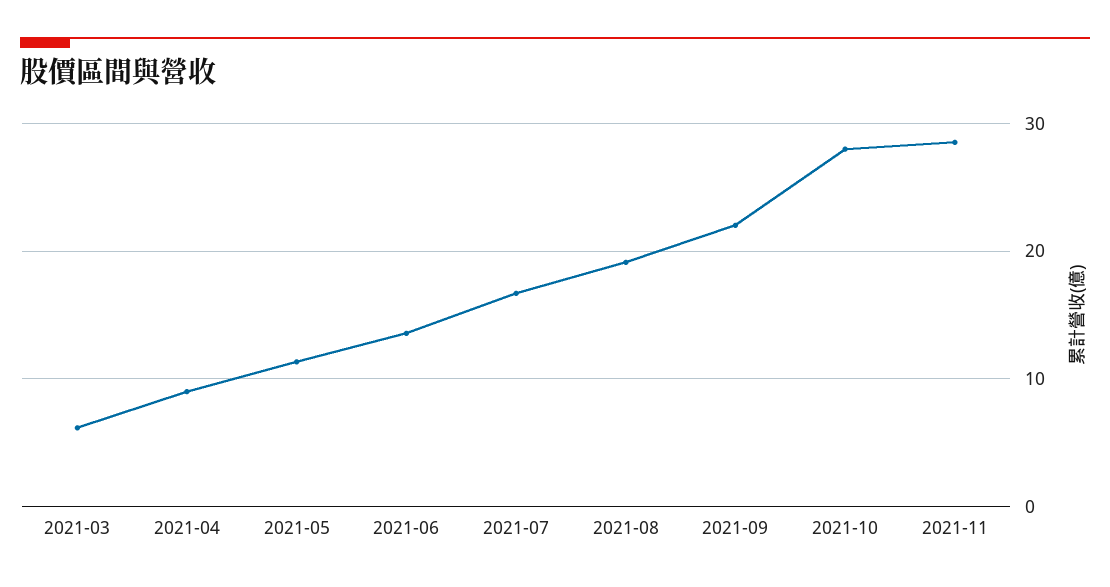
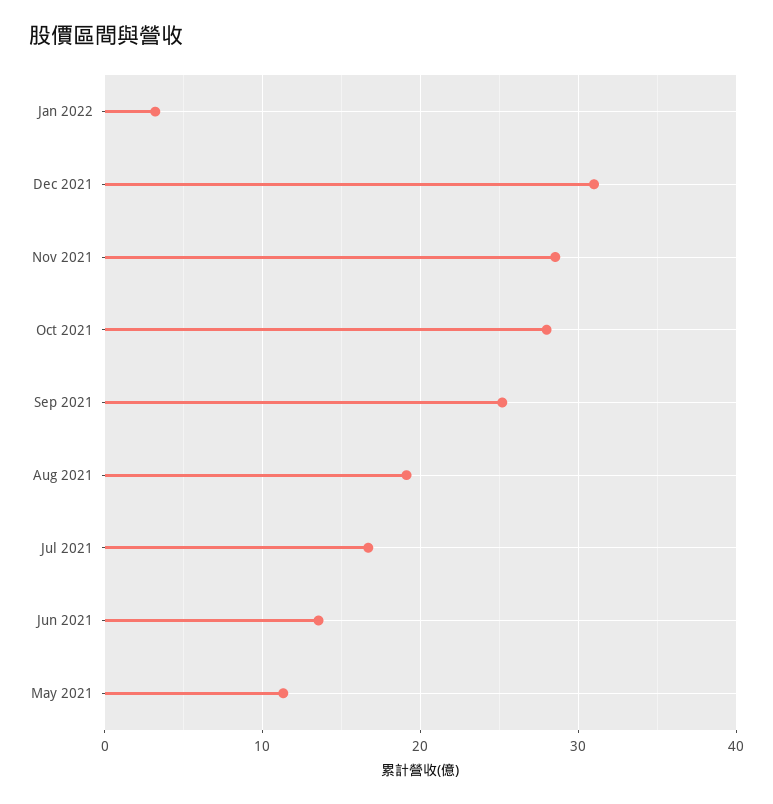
2021-03: 6 -> none
2021-04: 9 -> none
2021-09: 22 -> 25
Jan 2022: none -> 3
Dec 2021: none -> 31

